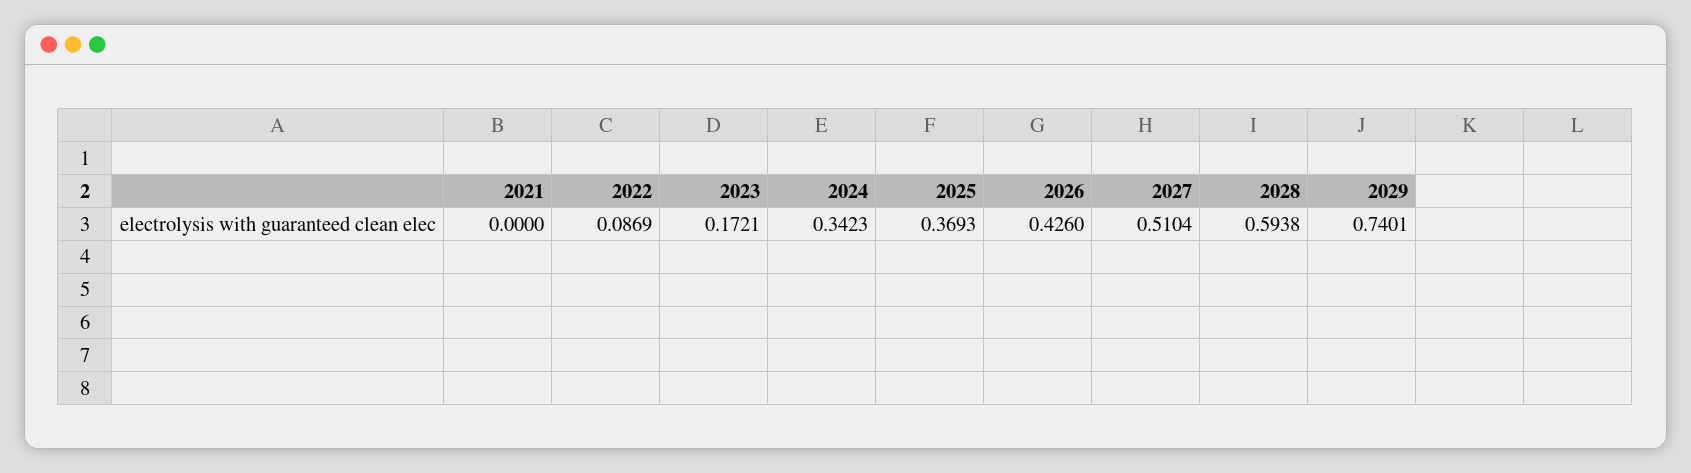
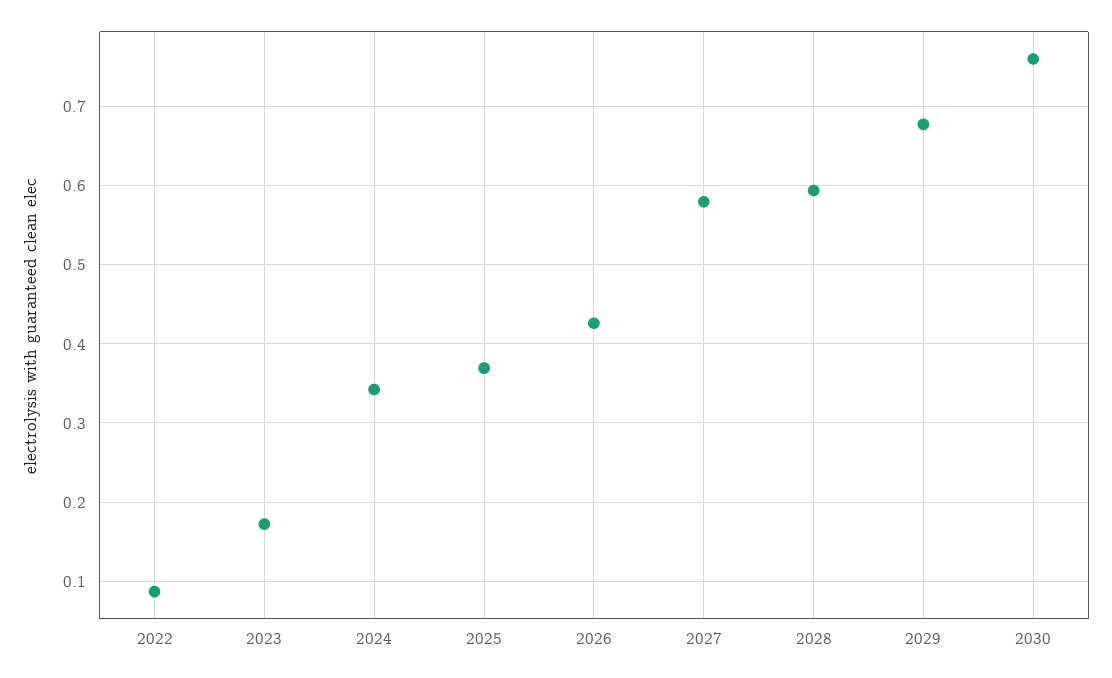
2021: 0 -> none
2027: 0.5104 -> 0.58
2029: 0.7401 -> 0.68
2030: none -> 0.76

